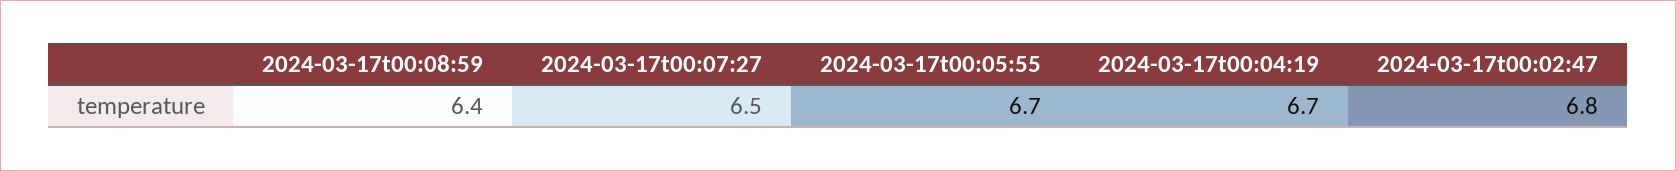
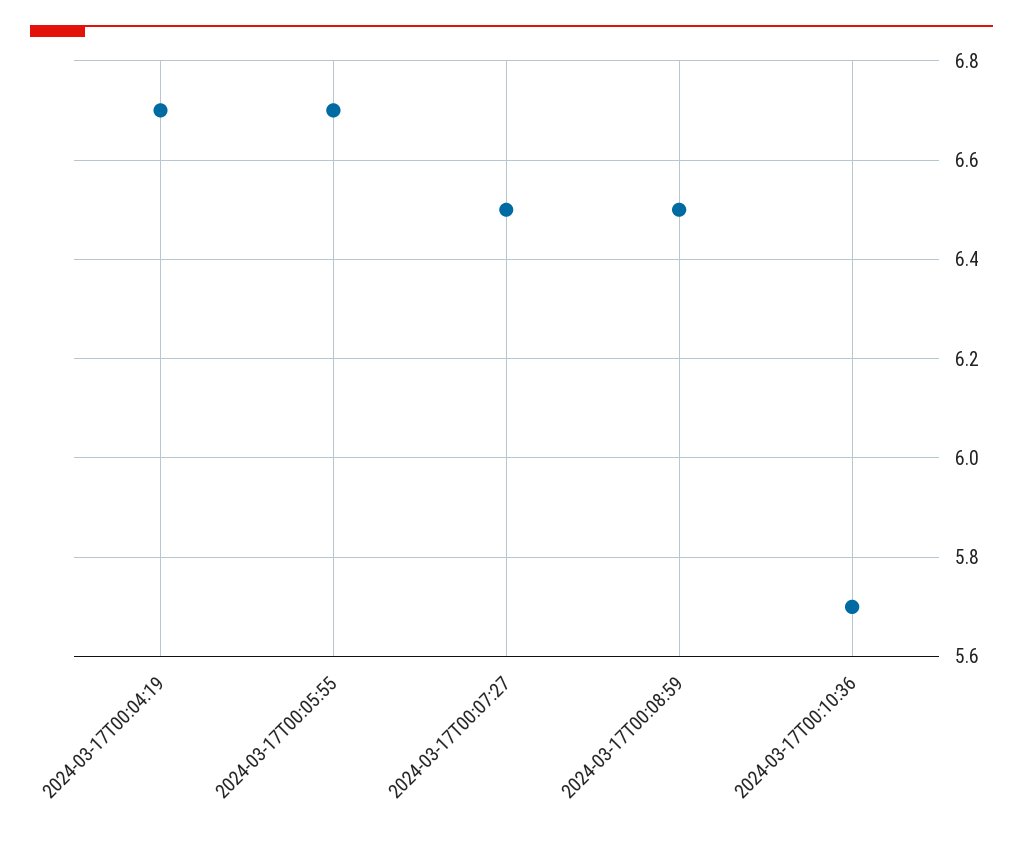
2024-03-17t00:08:59: 6.4 -> 6.5
2024-03-17t00:02:47: 6.8 -> none
2024-03-17T00:10:36: none -> 5.7

